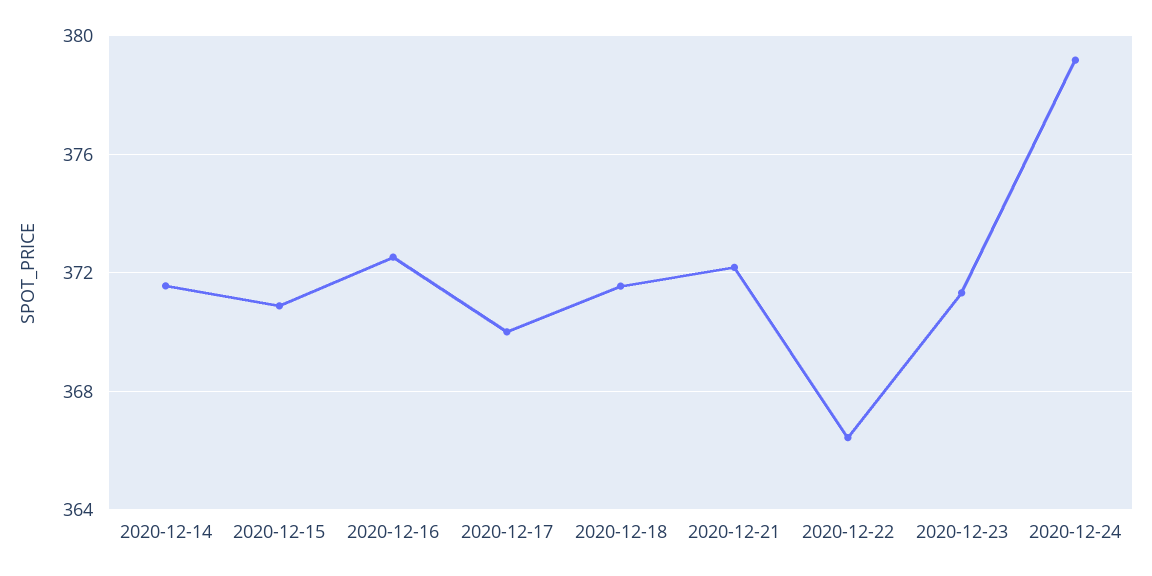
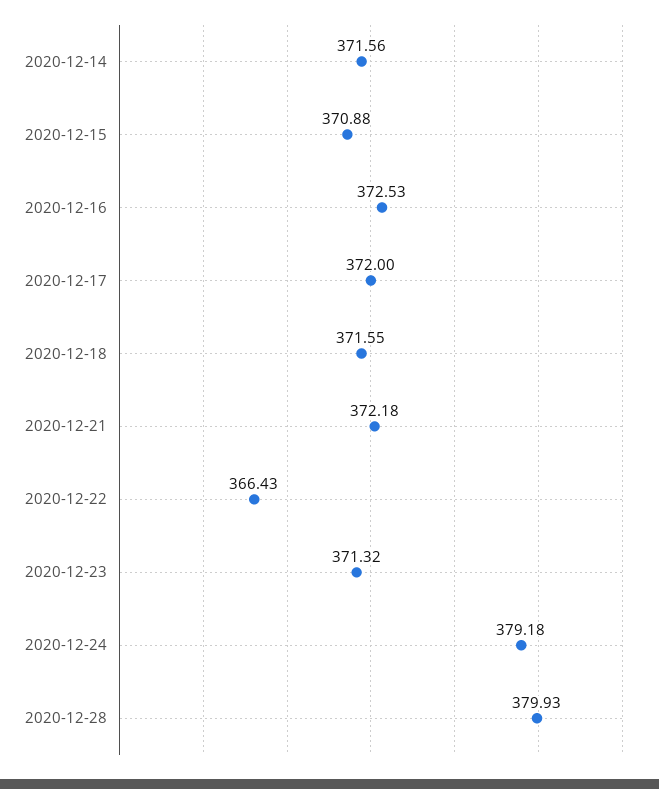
2020-12-17: 370 -> 372
2020-12-28: none -> 379.93

